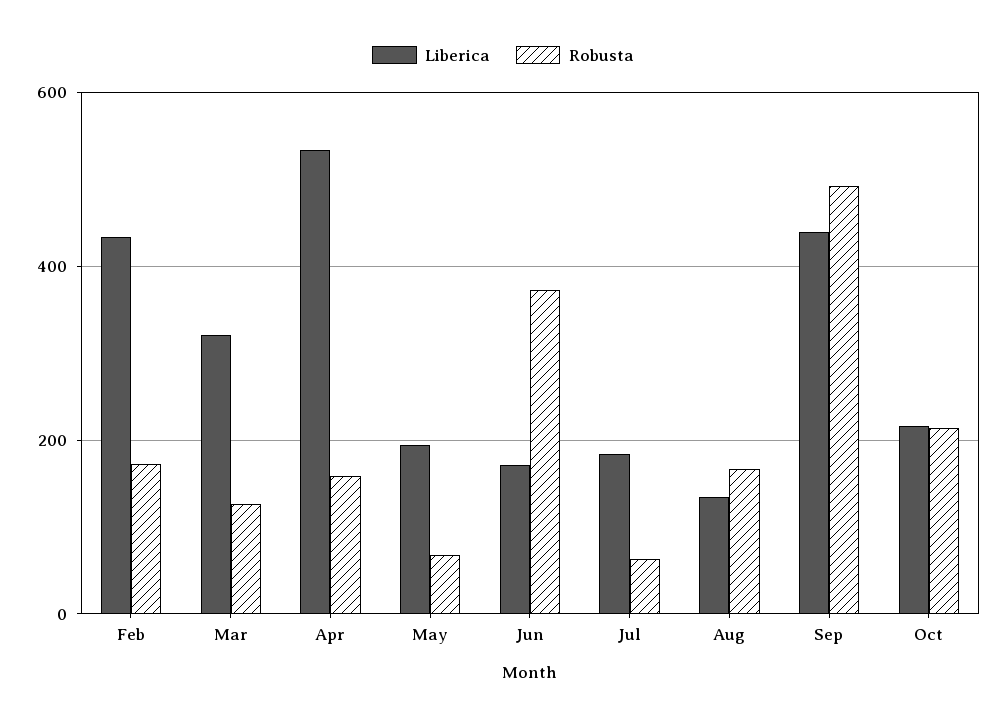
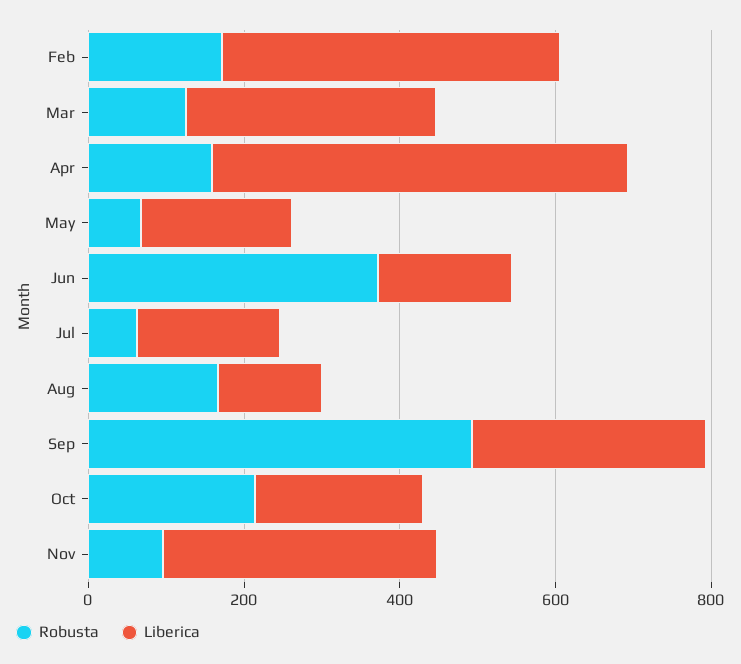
Liberica, Sep: 440 -> 300
Robusta, Nov: none -> 100
Liberica, Nov: none -> 350

